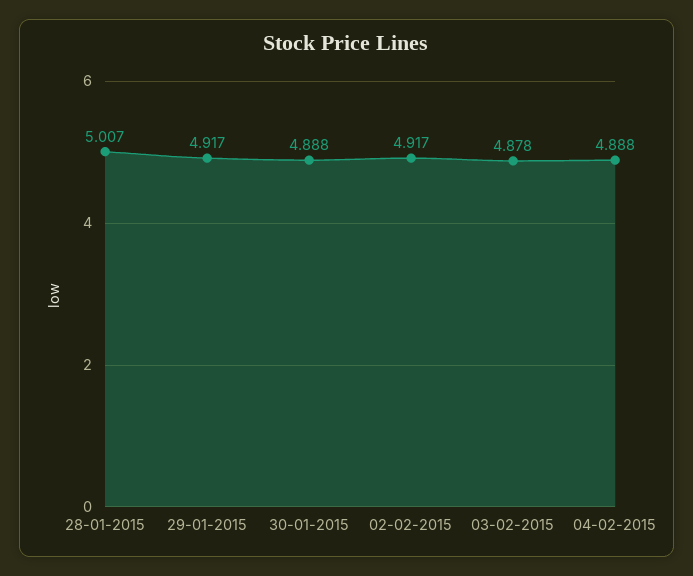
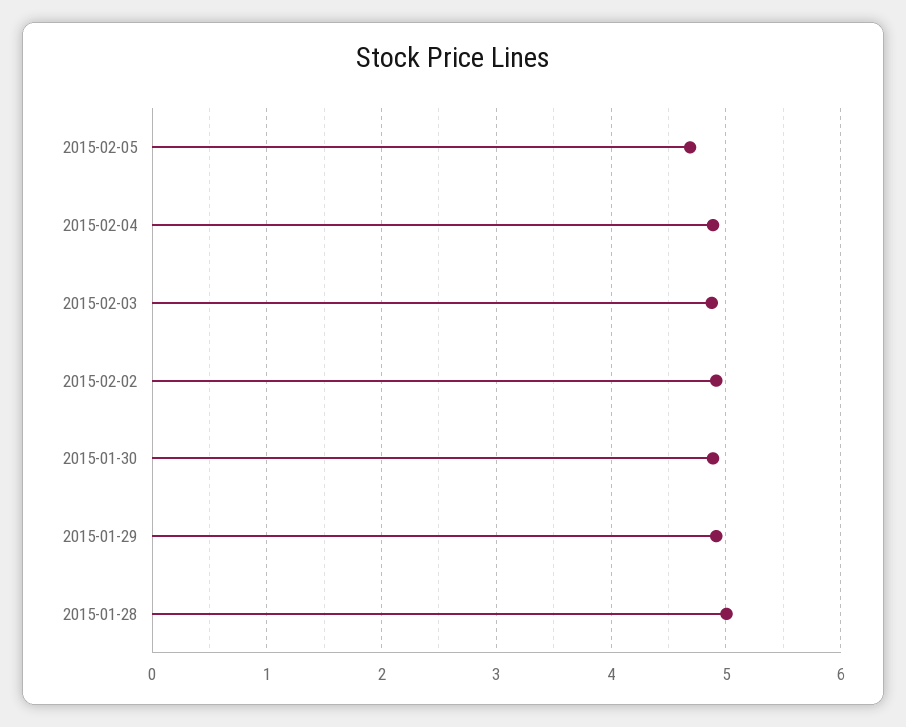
2015-02-05: none -> 4.7

